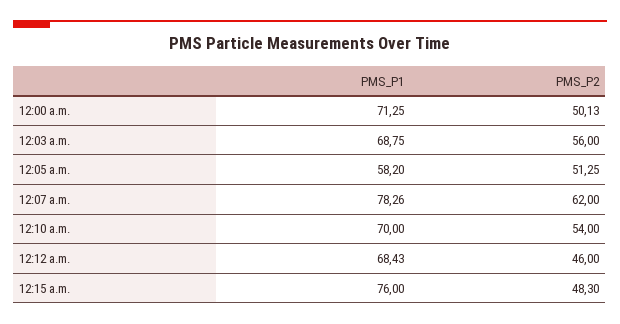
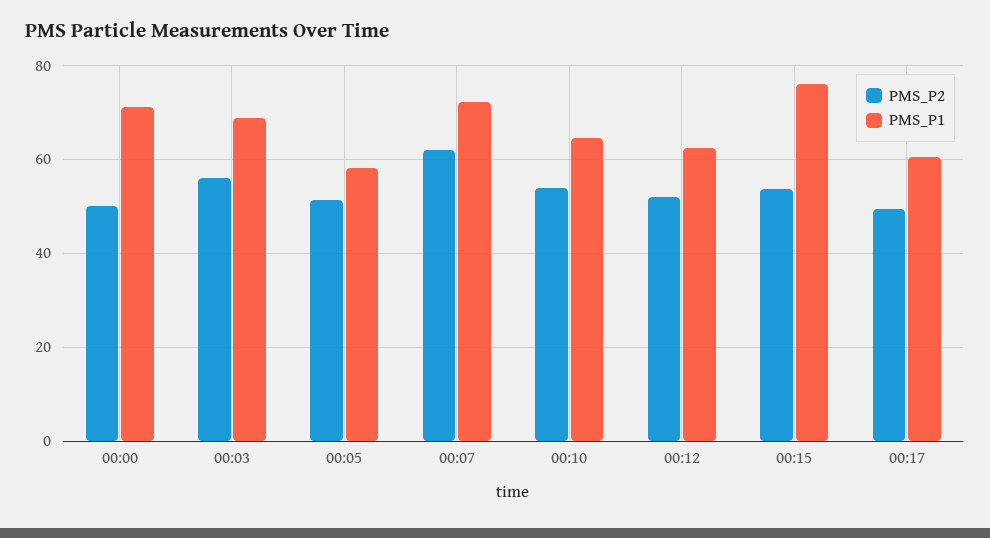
PMS_P1, 12:07 a.m.: 78.26 -> 72
PMS_P1, 12:10 a.m.: 70 -> 64
PMS_P1, 12:12 a.m.: 68.43 -> 62
PMS_P2, 12:12 a.m.: 46 -> 52
PMS_P2, 12:15 a.m.: 48.3 -> 54
PMS_P2, 00:17: none -> 50
PMS_P1, 00:17: none -> 60

